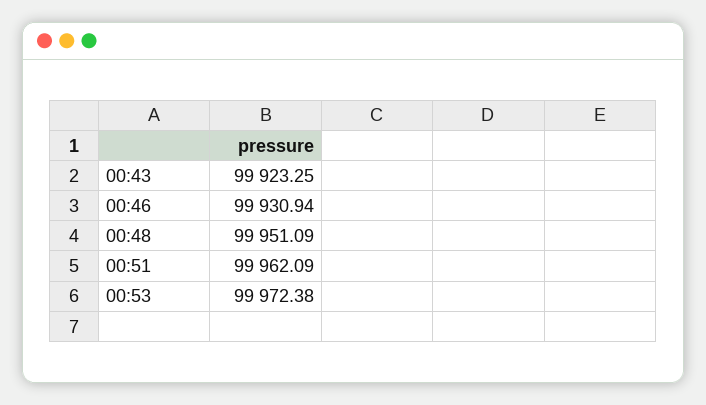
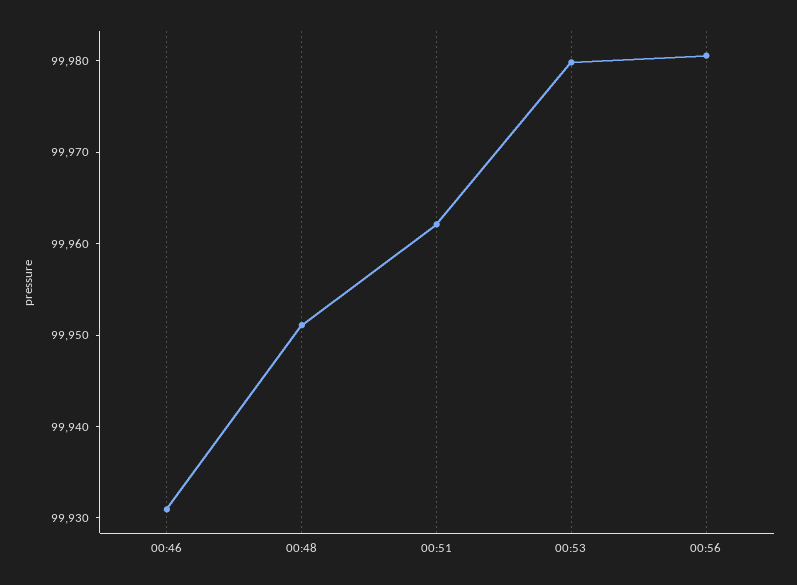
00:43: 99923.25 -> none
00:53: 99972.38 -> 99980
00:56: none -> 99980

